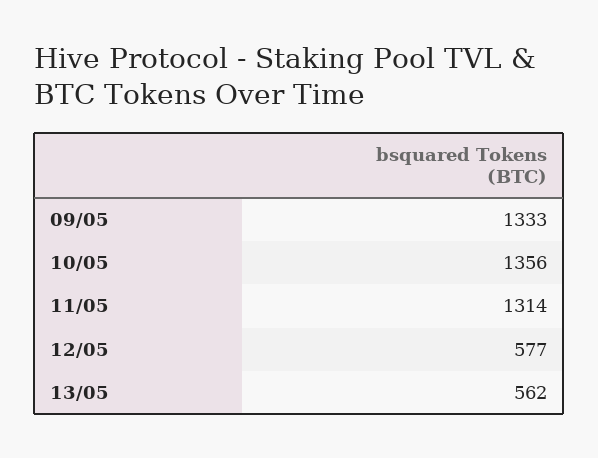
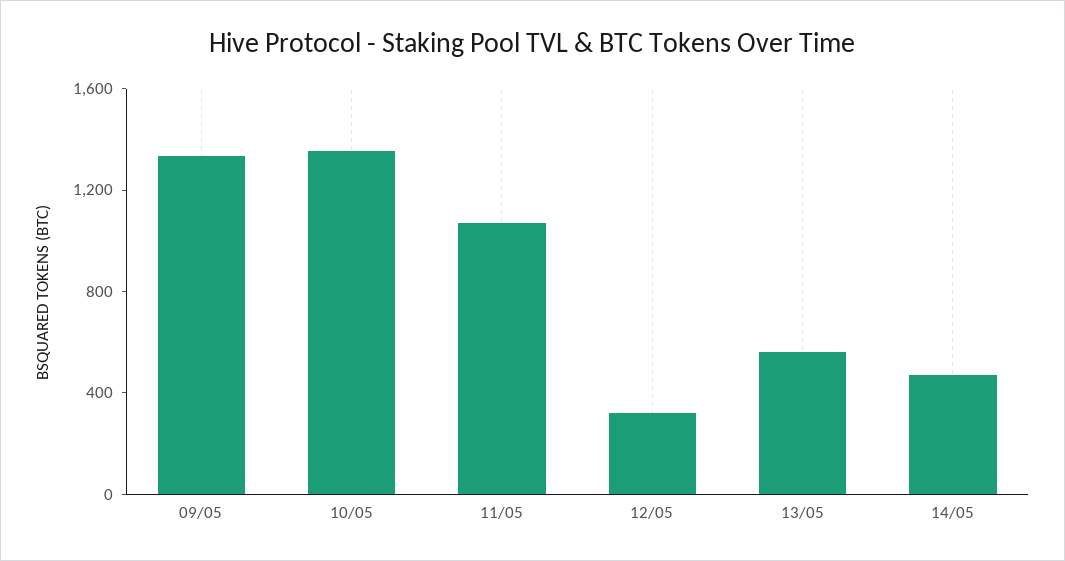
11/05: 1314 -> 1100
12/05: 577 -> 300
14/05: none -> 500

